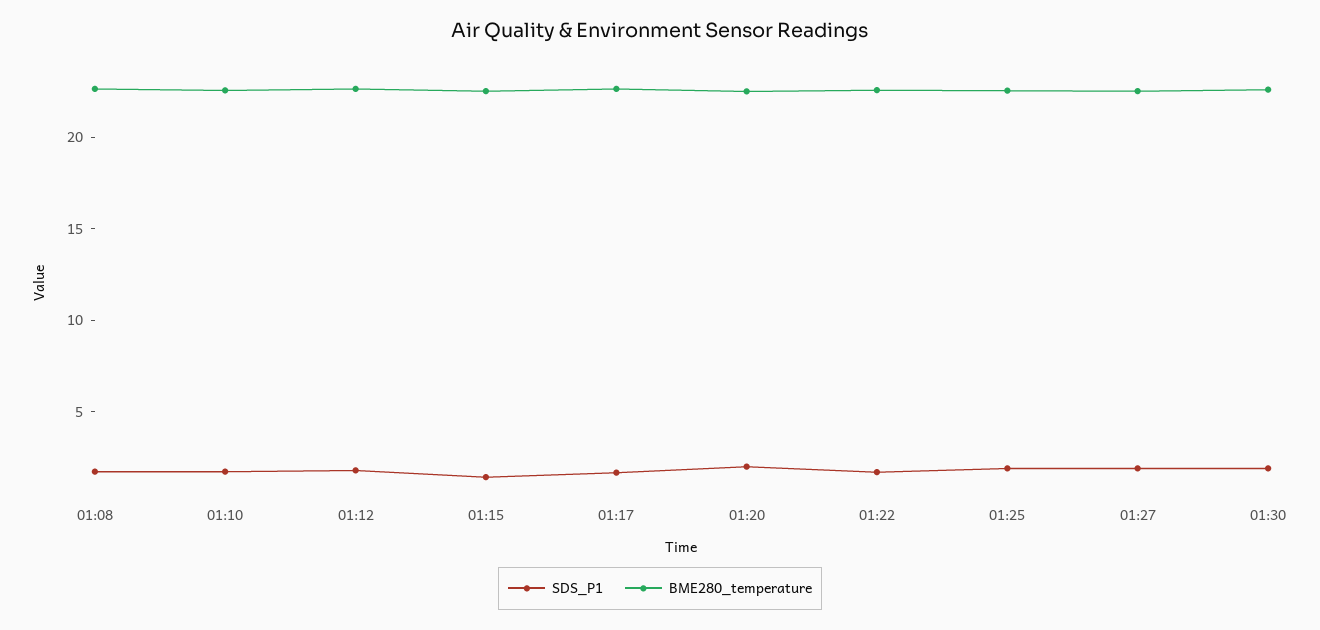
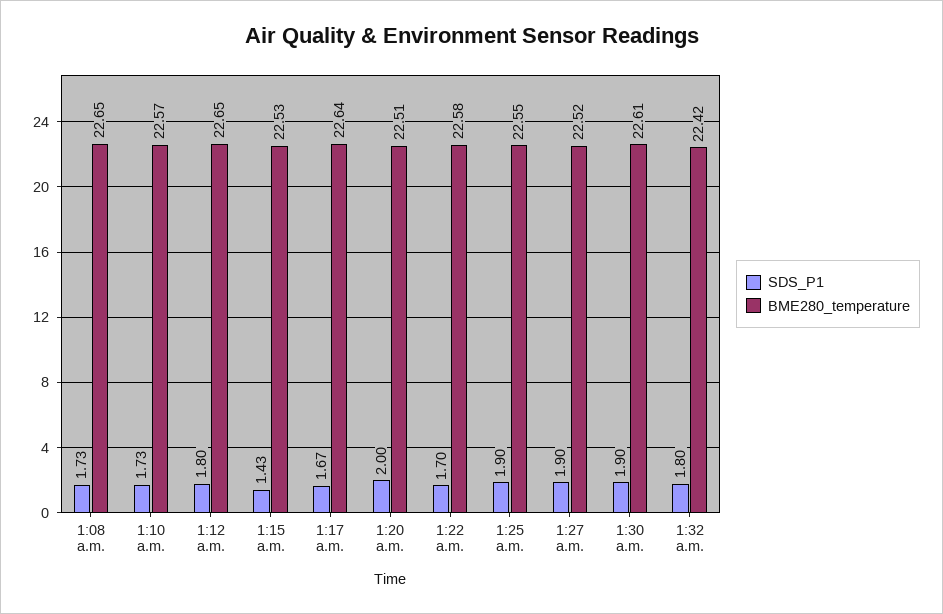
SDS_P1, 1:32 a.m.: none -> 1.8
BME280_temperature, 1:32 a.m.: none -> 22.42

